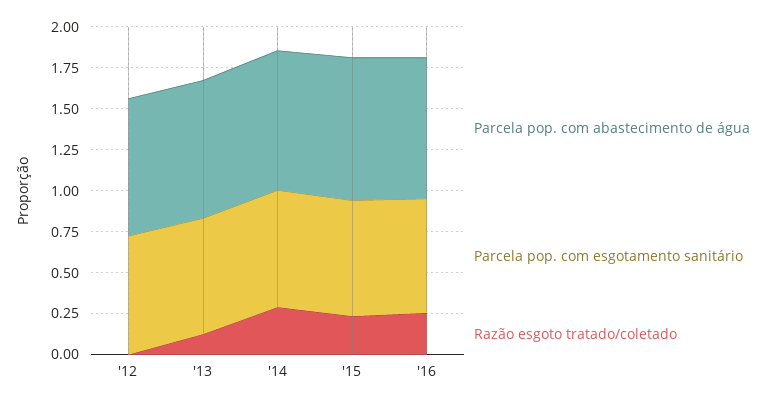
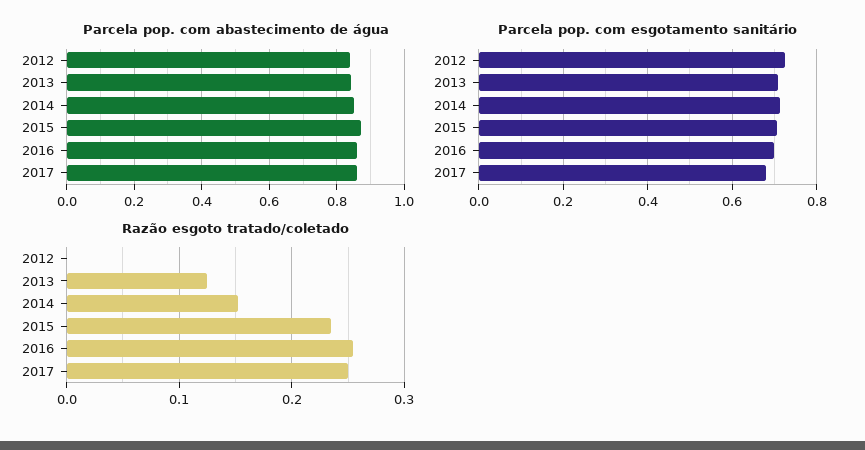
Razão esgoto tratado/coletado, '14: 0.3 -> 0.15
Parcela pop. com abastecimento de água, 2017: none -> 0.86
Parcela pop. com esgotamento sanitário, 2017: none -> 0.68
Razão esgoto tratado/coletado, 2017: none -> 0.25

